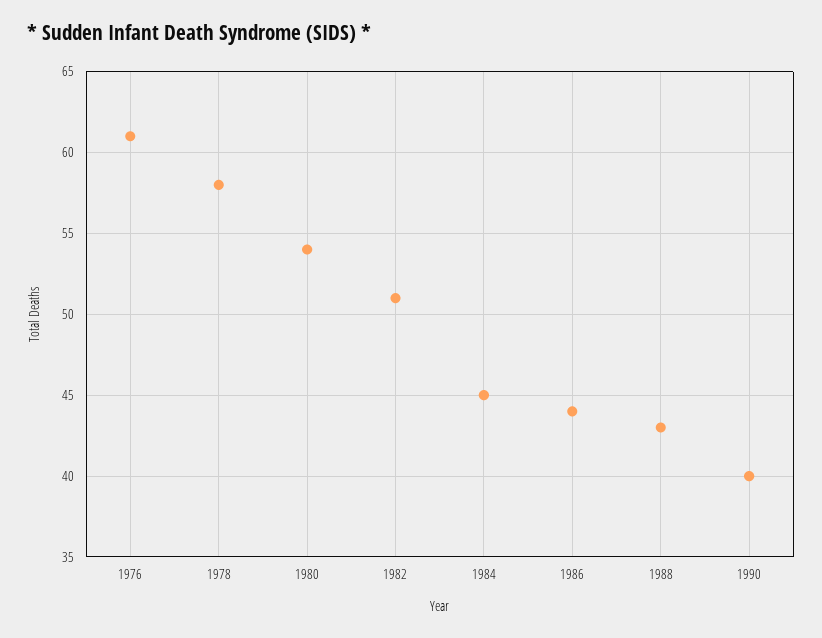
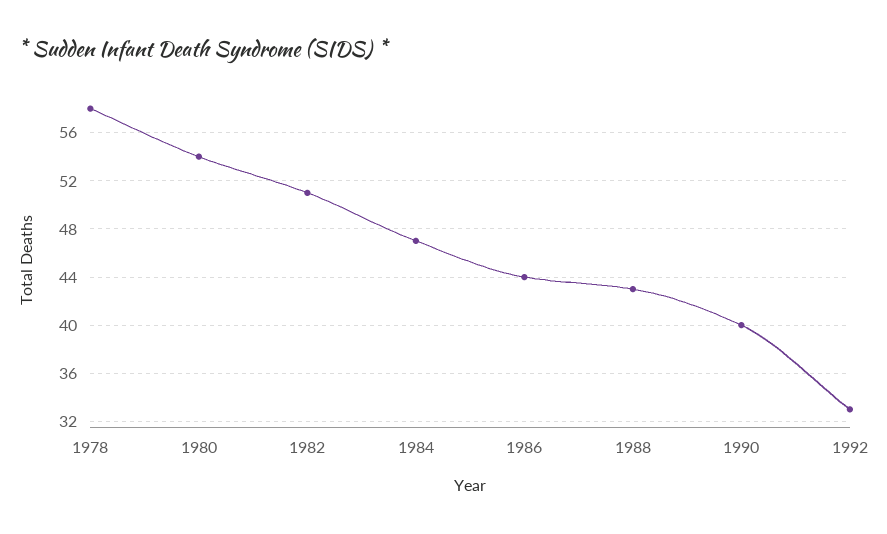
1976: 61 -> none
1984: 45 -> 47
1992: none -> 33

